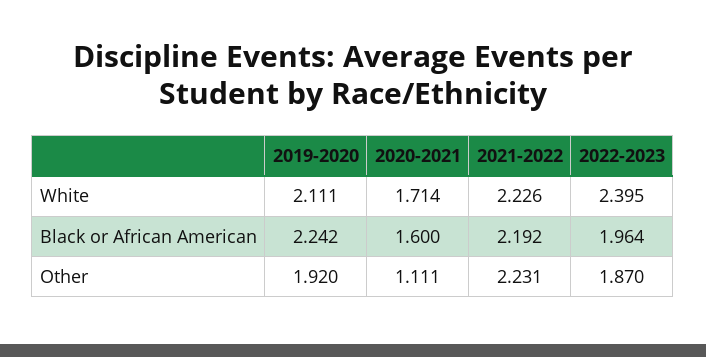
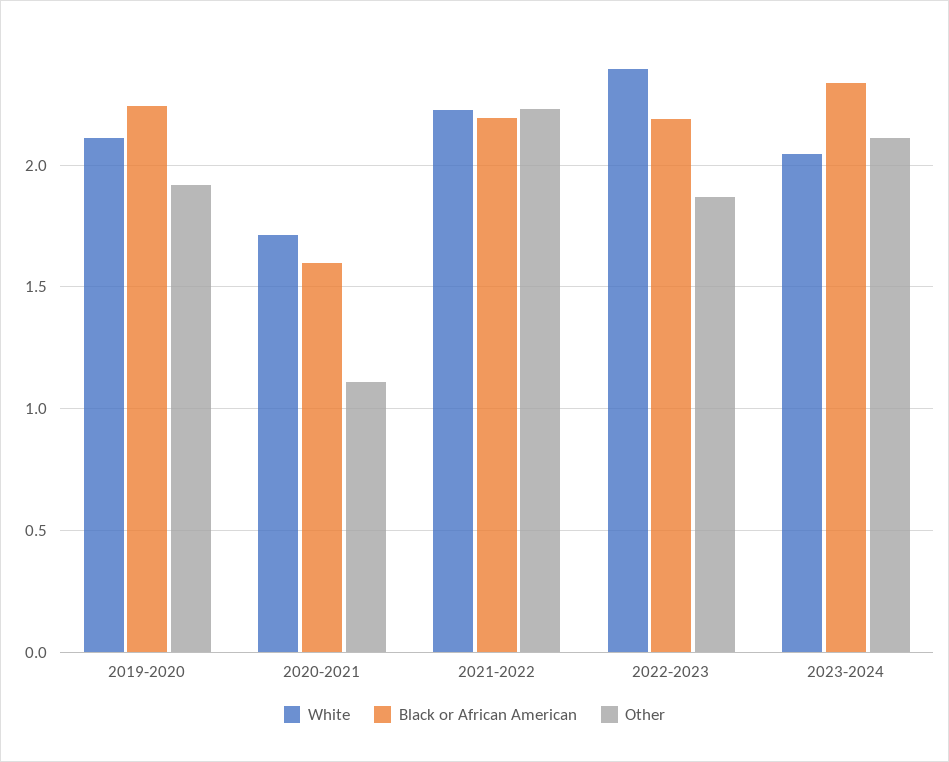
Black or African American, 2022-2023: 1.964 -> 2.2
White, 2023-2024: none -> 2.05
Black or African American, 2023-2024: none -> 2.35
Other, 2023-2024: none -> 2.1

